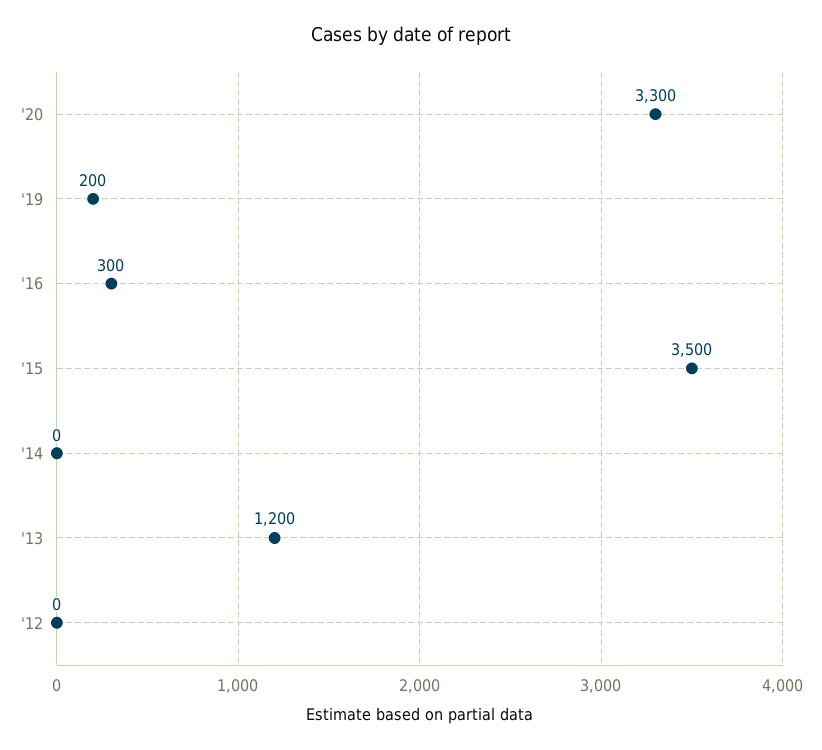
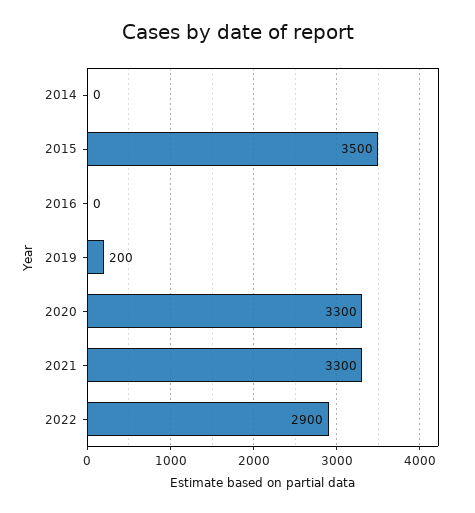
'16: 300 -> 0
'13: 1200 -> none
'12: 0 -> none
2021: none -> 3300
2022: none -> 2900

